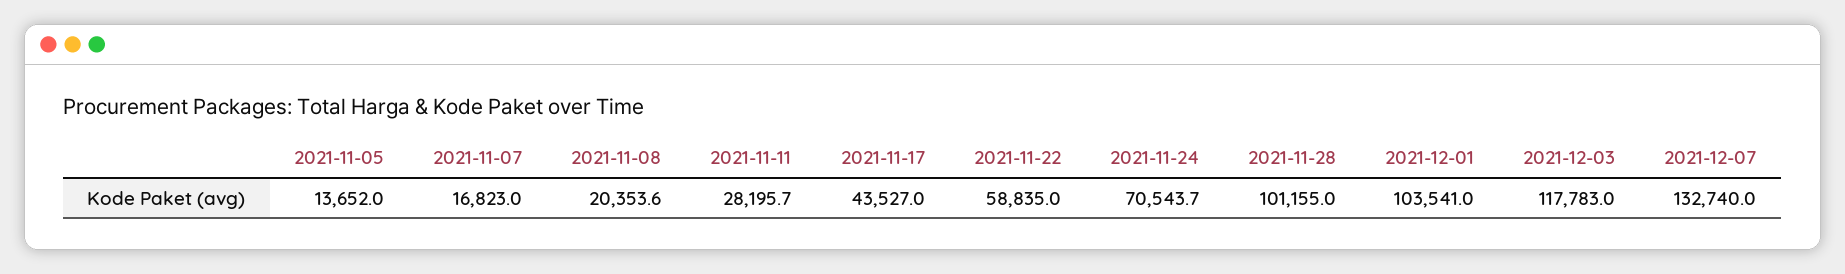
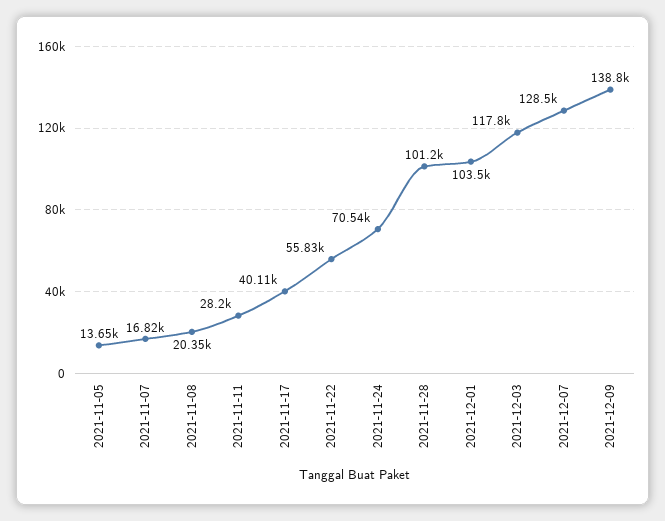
2021-11-17: 43527 -> 40110
2021-11-22: 58835 -> 55830
2021-12-07: 132740 -> 128500
2021-12-09: none -> 138800

